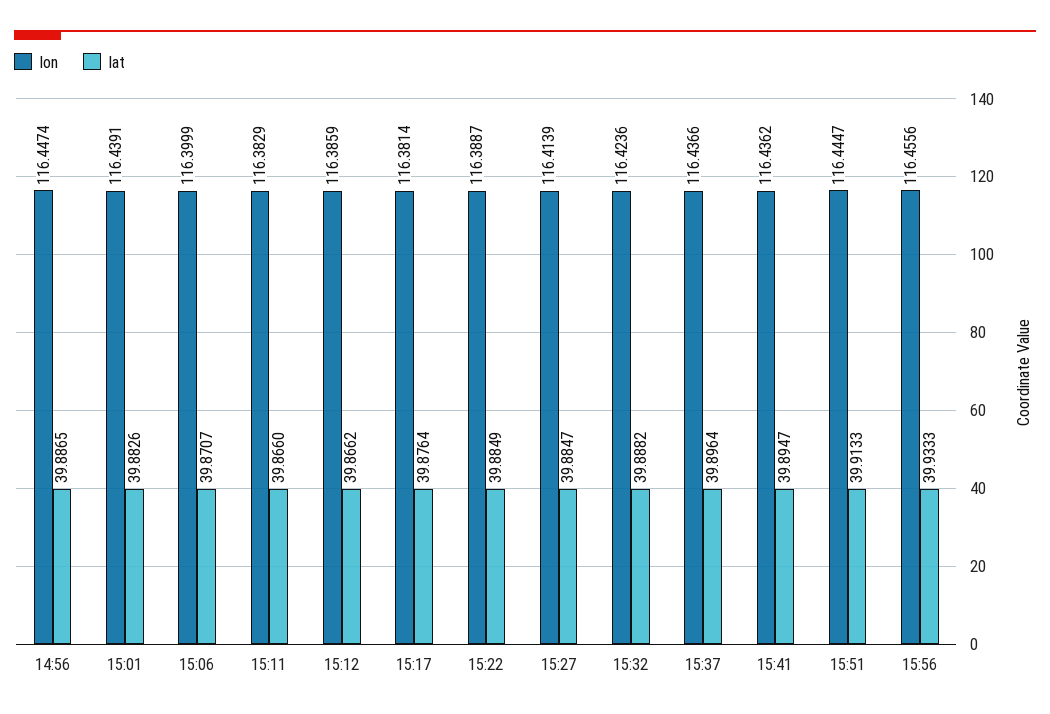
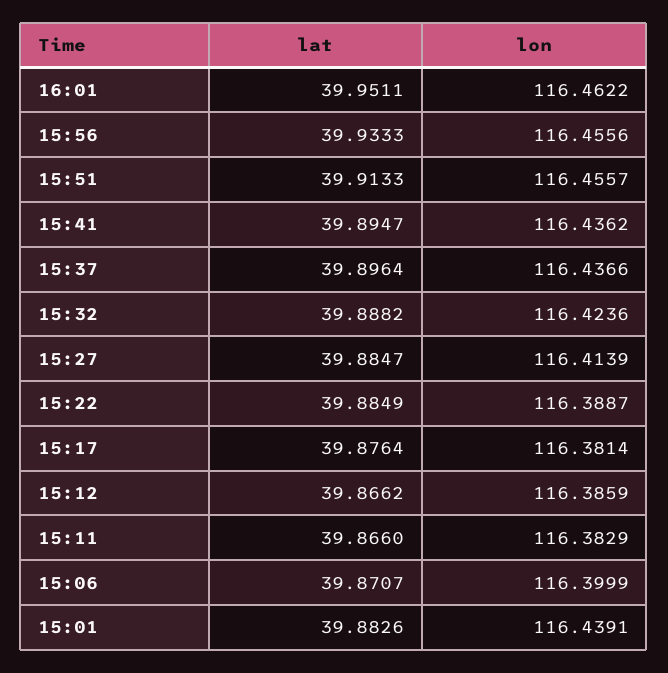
lon, 14:56: 116.4474 -> none
lat, 14:56: 39.8865 -> none
lon, 15:51: 116.4447 -> 116.4557
lat, 16:01: none -> 39.9511
lon, 16:01: none -> 116.4622

